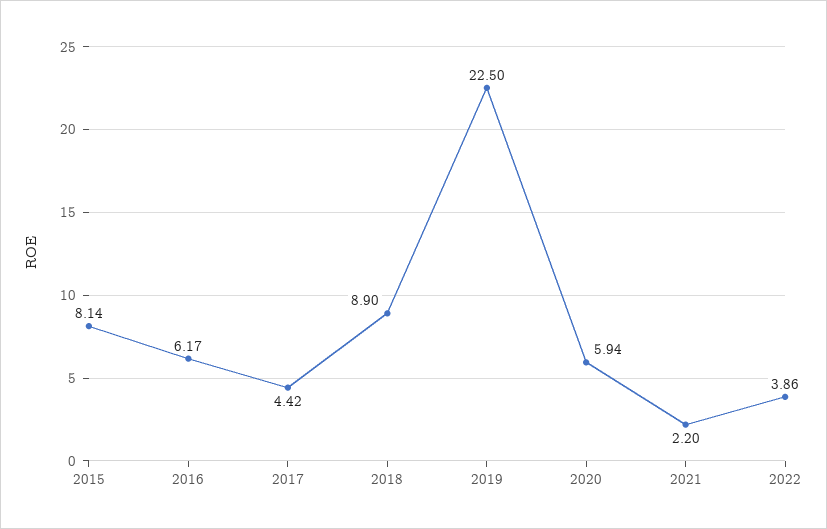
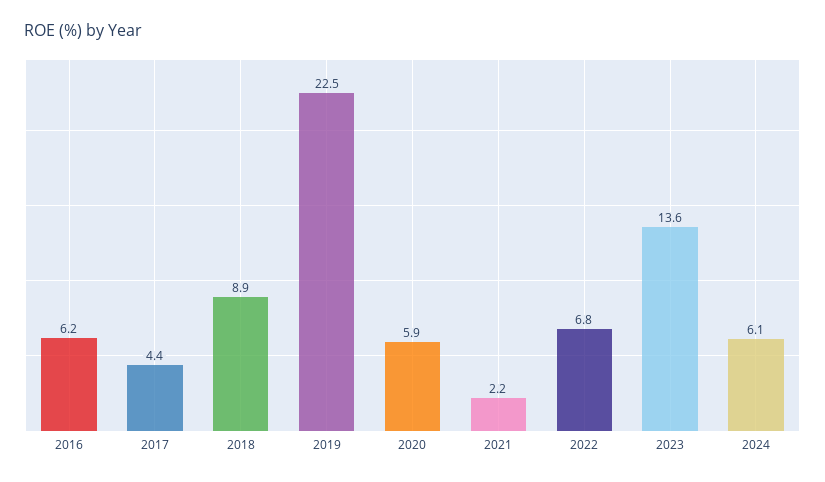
2015: 8.14 -> none
2022: 3.86 -> 6.8
2023: none -> 13.6
2024: none -> 6.1

